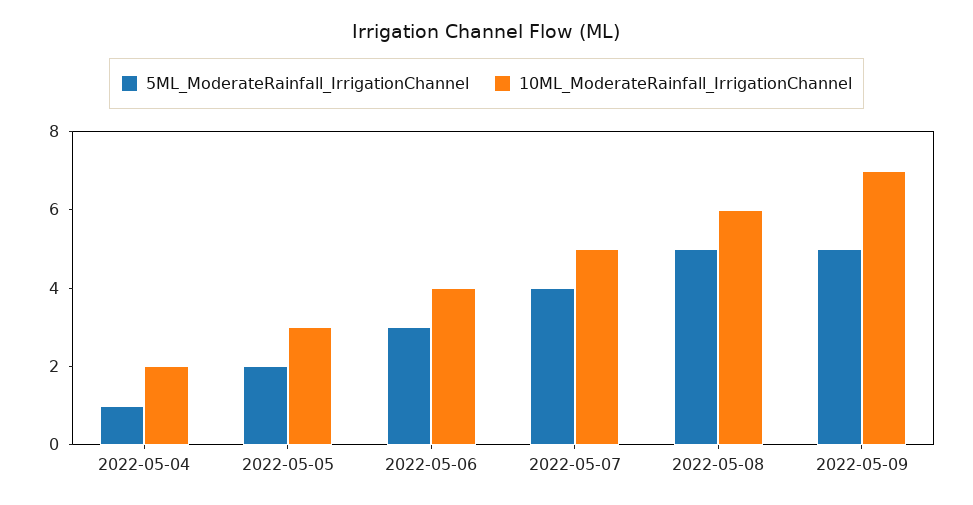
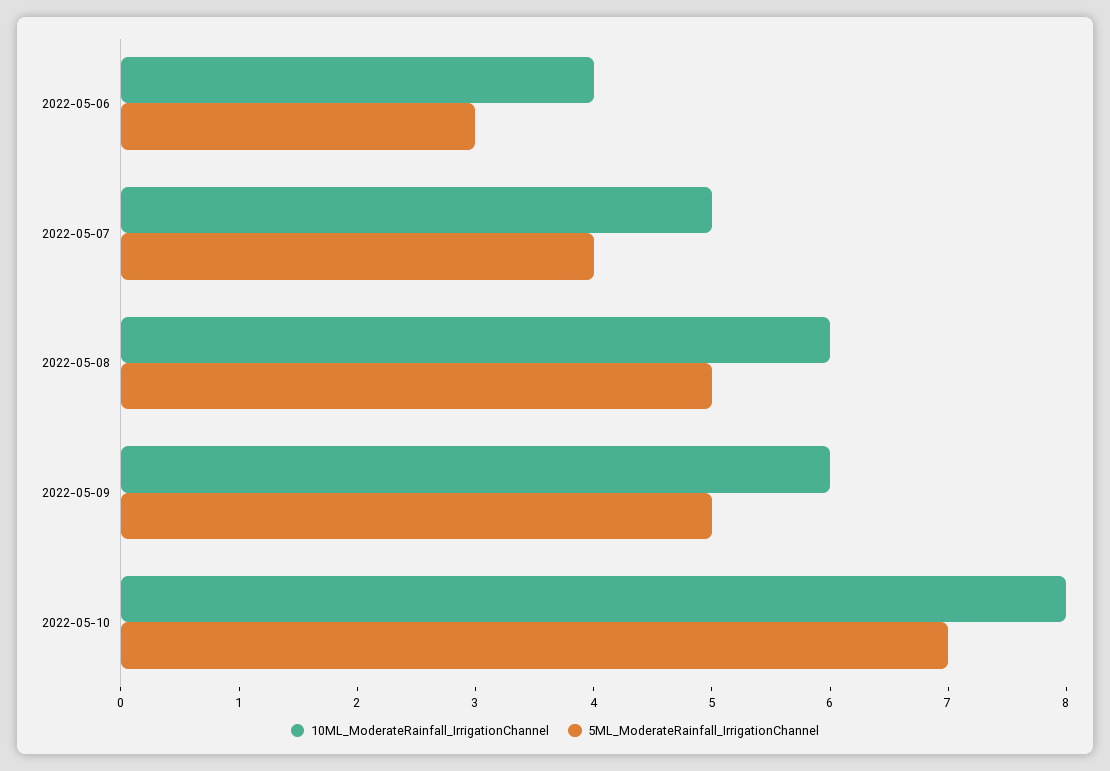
5ML_ModerateRainfall_IrrigationChannel, 2022-05-04: 1 -> none
10ML_ModerateRainfall_IrrigationChannel, 2022-05-04: 2 -> none
5ML_ModerateRainfall_IrrigationChannel, 2022-05-05: 2 -> none
10ML_ModerateRainfall_IrrigationChannel, 2022-05-05: 3 -> none
10ML_ModerateRainfall_IrrigationChannel, 2022-05-09: 7 -> 6
10ML_ModerateRainfall_IrrigationChannel, 2022-05-10: none -> 8
5ML_ModerateRainfall_IrrigationChannel, 2022-05-10: none -> 7

